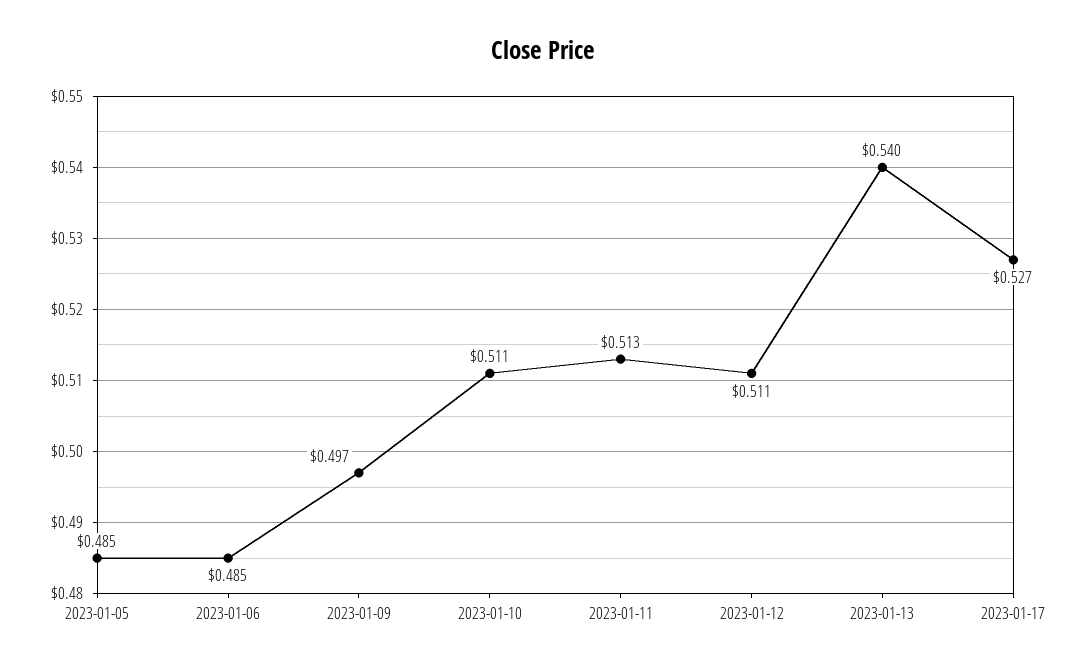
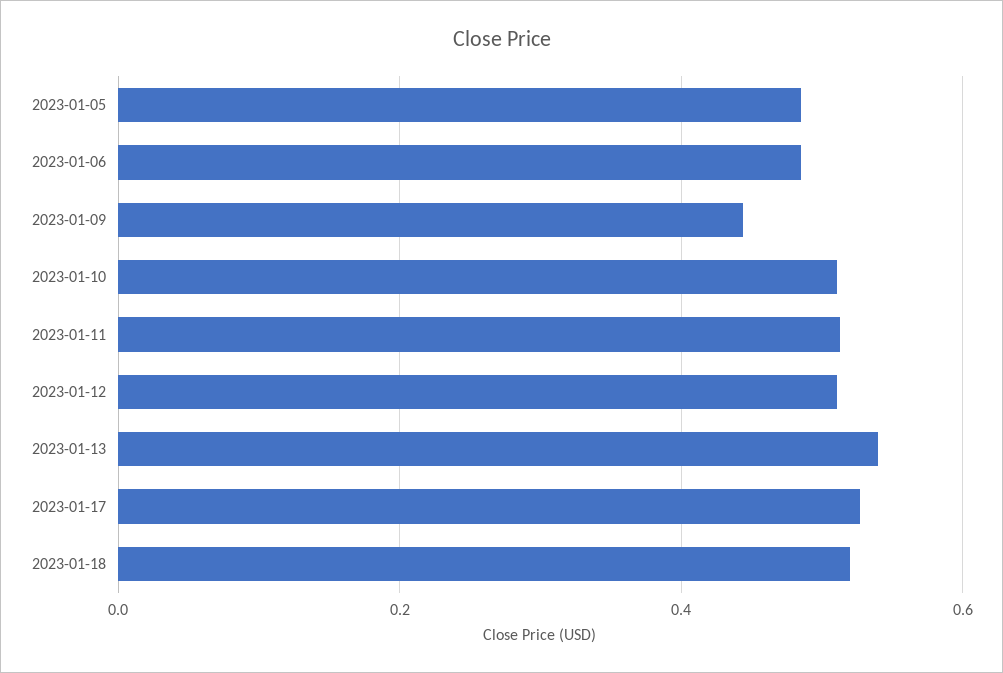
2023-01-09: 0.497 -> 0.44
2023-01-18: none -> 0.52

